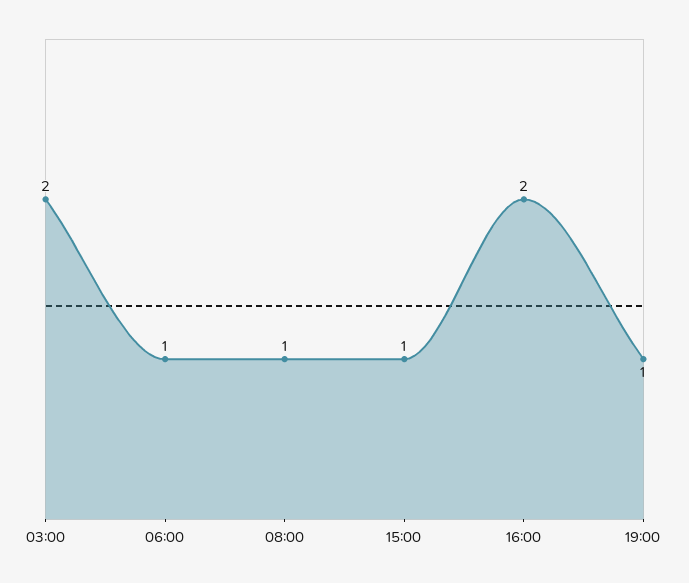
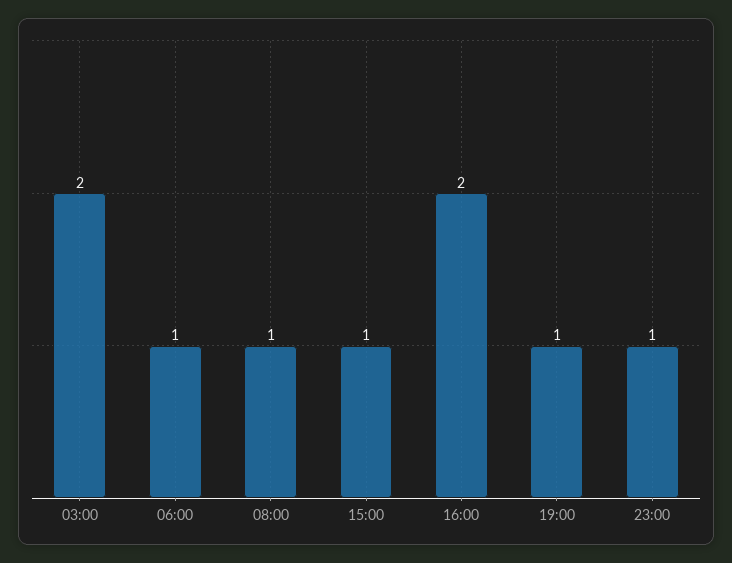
23:00: none -> 1

